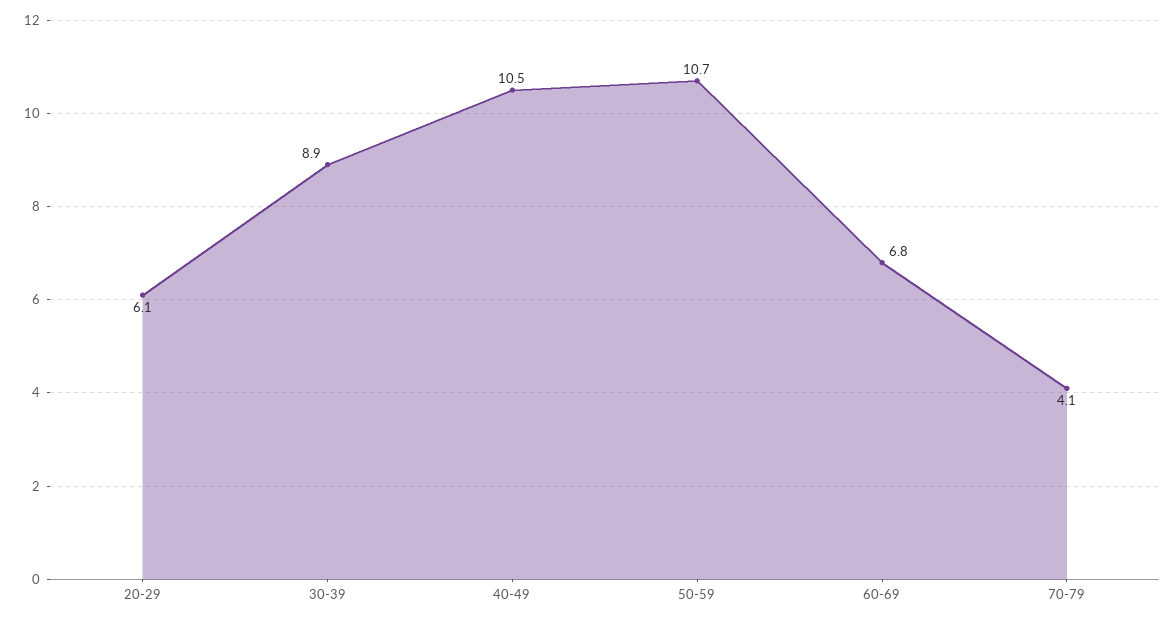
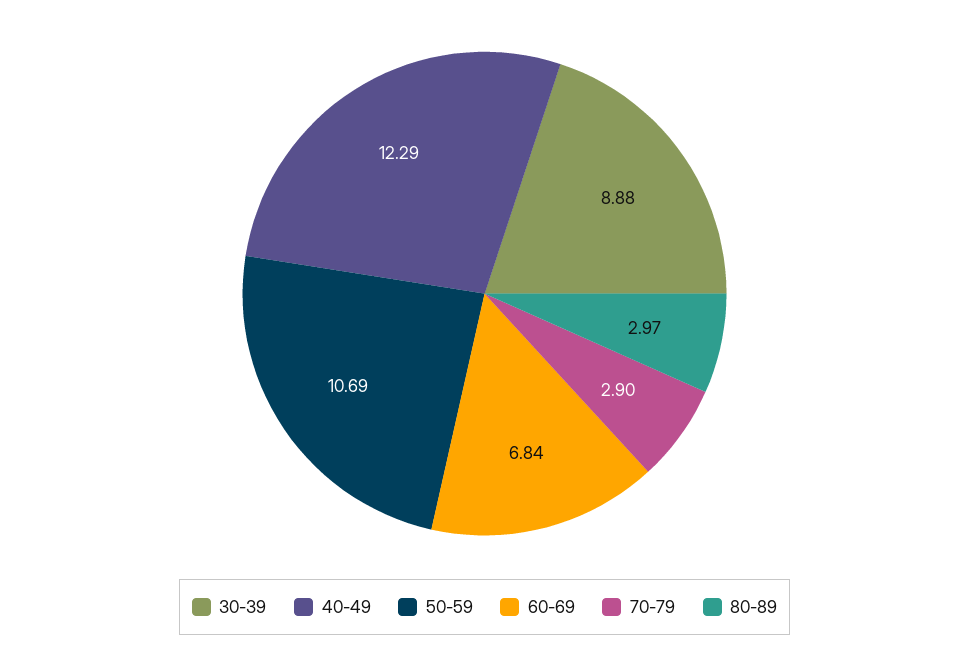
20-29: 6.1 -> none
40-49: 10.5 -> 12.29
70-79: 4.1 -> 2.9
80-89: none -> 2.97

